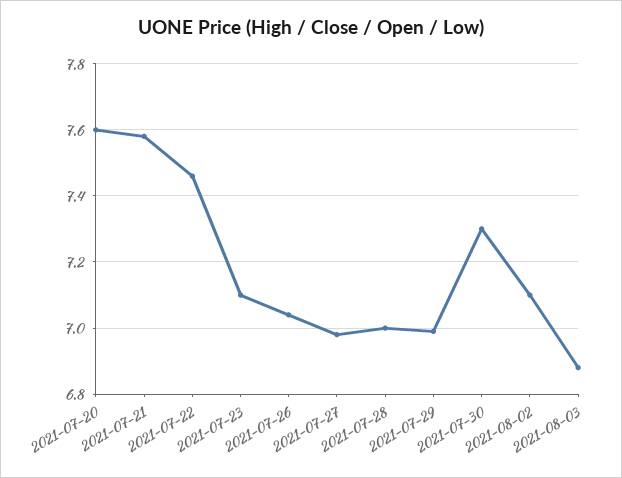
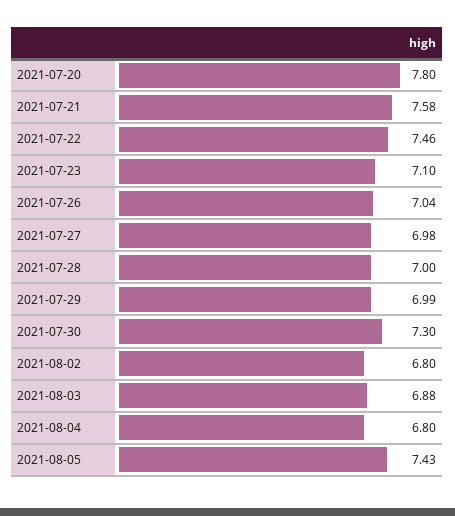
2021-07-20: 7.6 -> 7.8
2021-08-02: 7.1 -> 6.8
2021-08-04: none -> 6.8
2021-08-05: none -> 7.43

